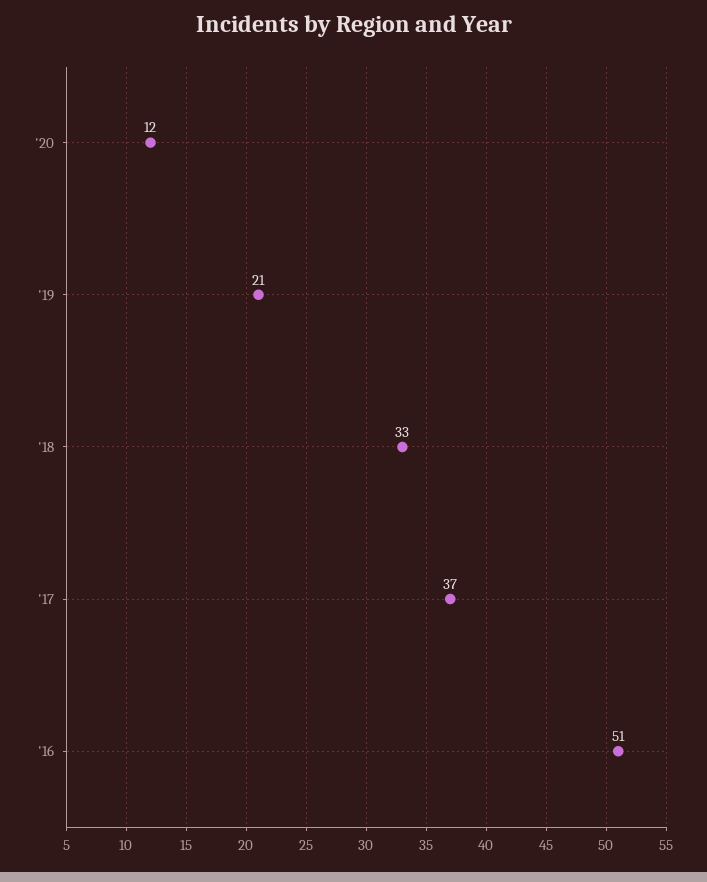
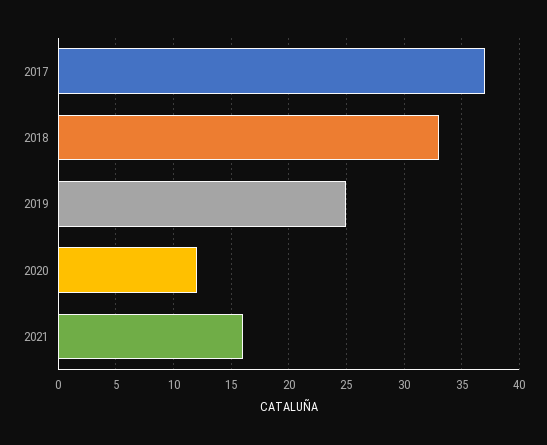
'19: 21 -> 25
'16: 51 -> none
2021: none -> 16

